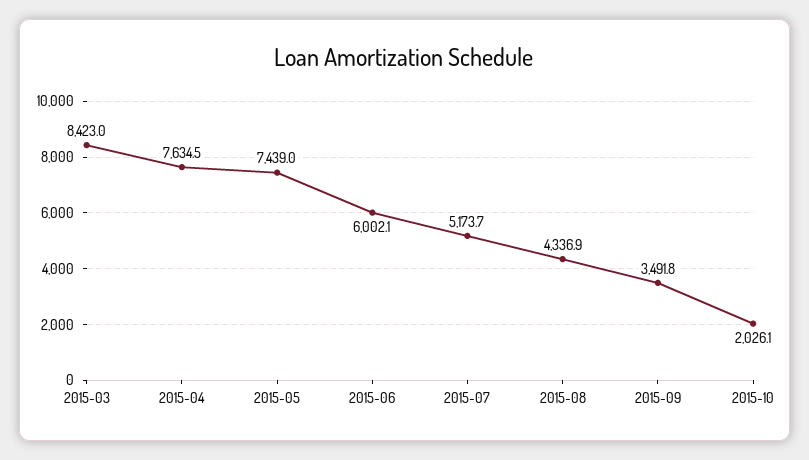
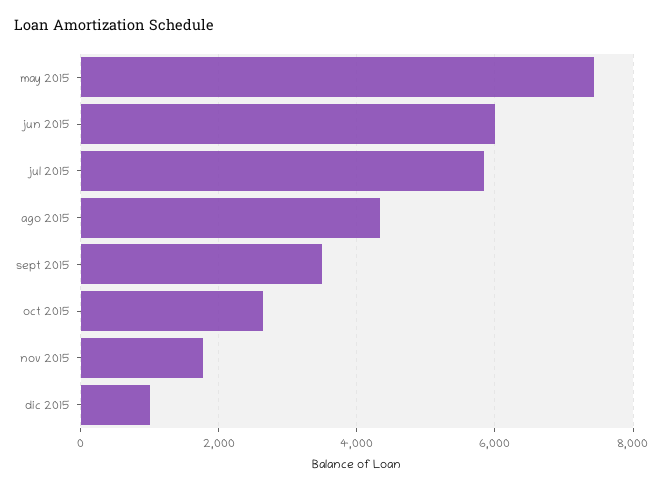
2015-03: 8423 -> none
2015-04: 7634.5 -> none
2015-07: 5173.7 -> 5800
2015-10: 2026.1 -> 2600
nov 2015: none -> 1800
dic 2015: none -> 1000

